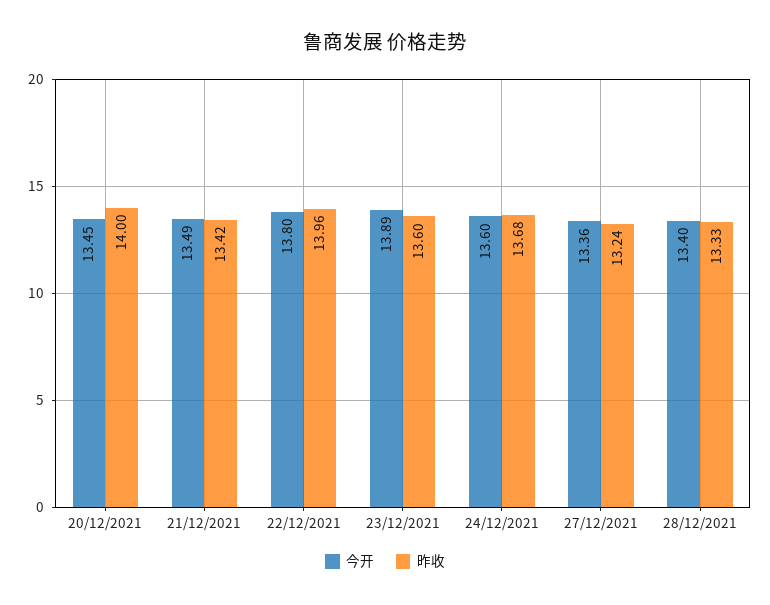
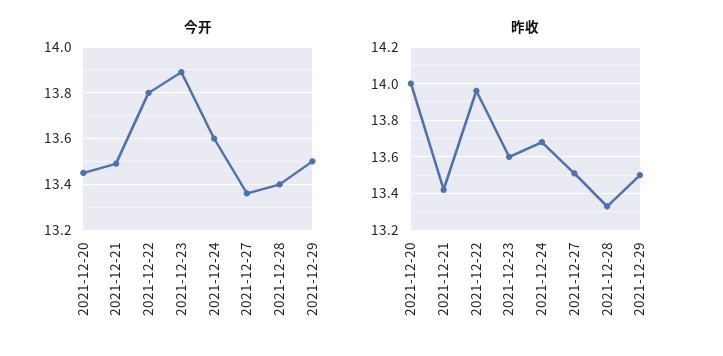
昨收, 27/12/2021: 13.24 -> 13.5
今开, 2021-12-29: none -> 13.5
昨收, 2021-12-29: none -> 13.5

